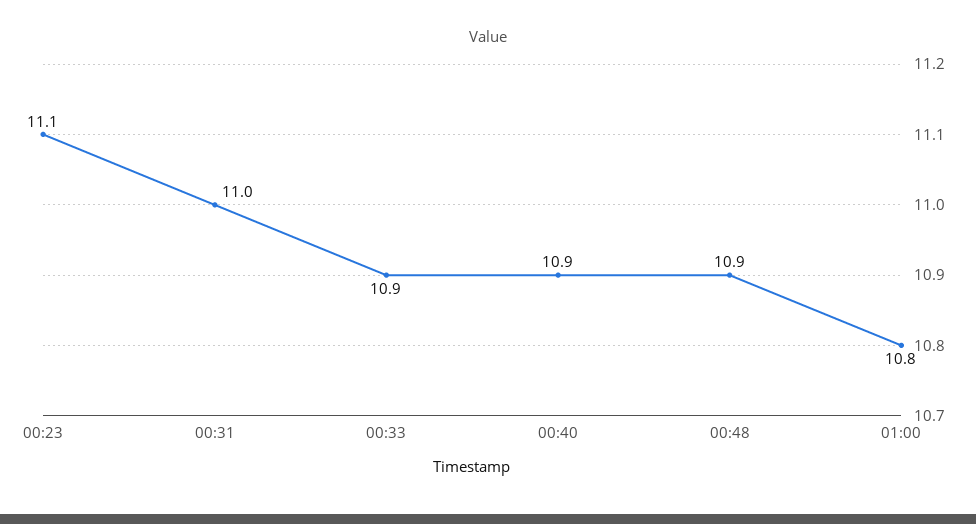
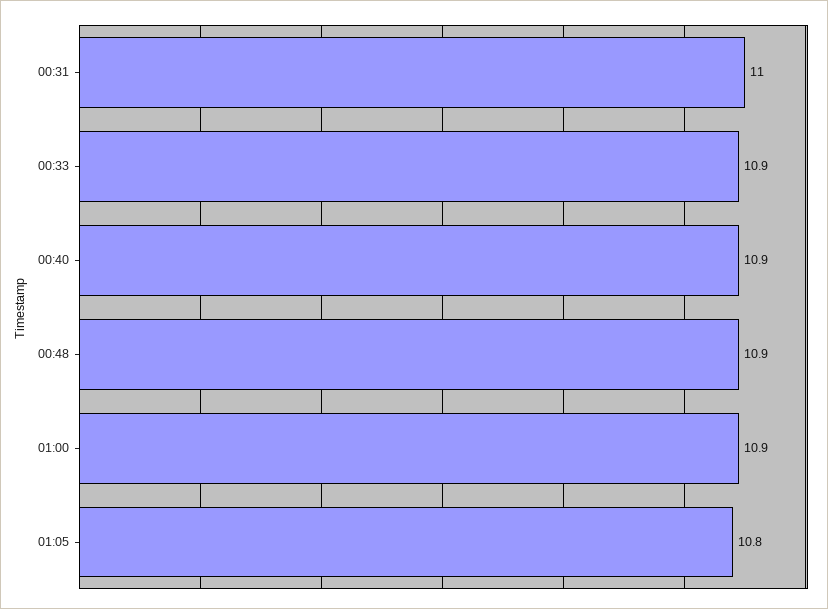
00:23: 11.1 -> none
01:00: 10.8 -> 10.9
01:05: none -> 10.8

